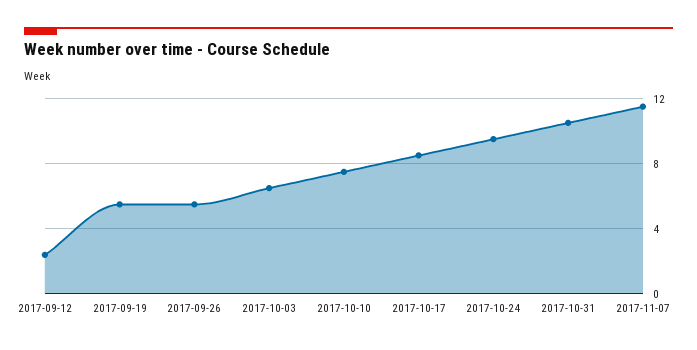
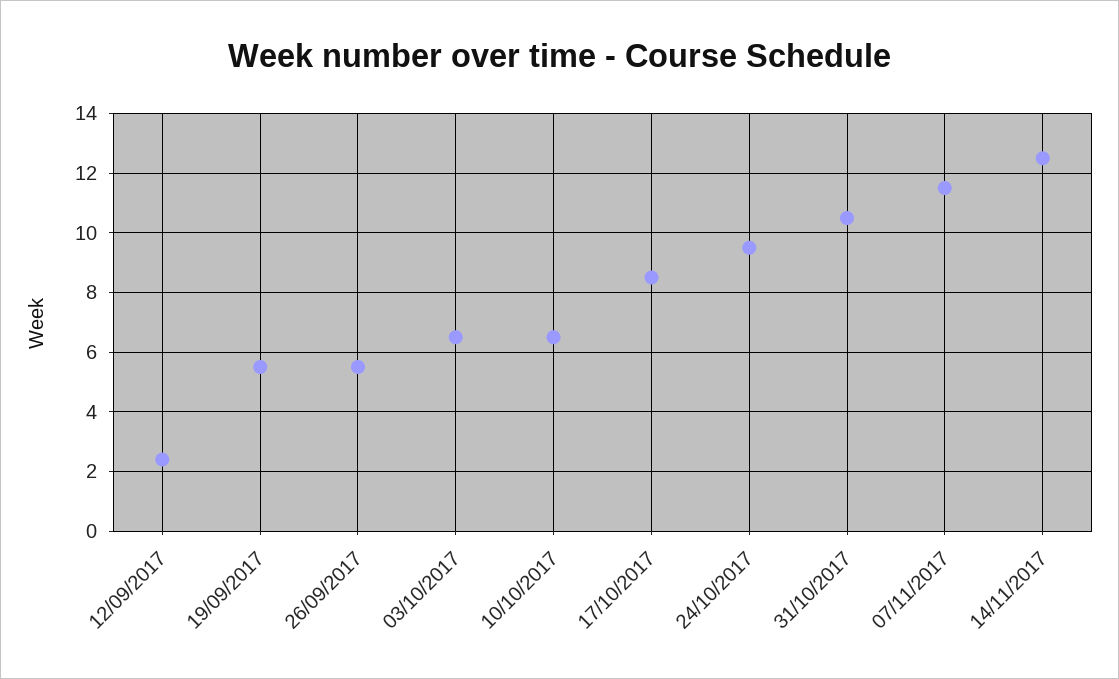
2017-10-10: 7.5 -> 6.5
14/11/2017: none -> 12.5

